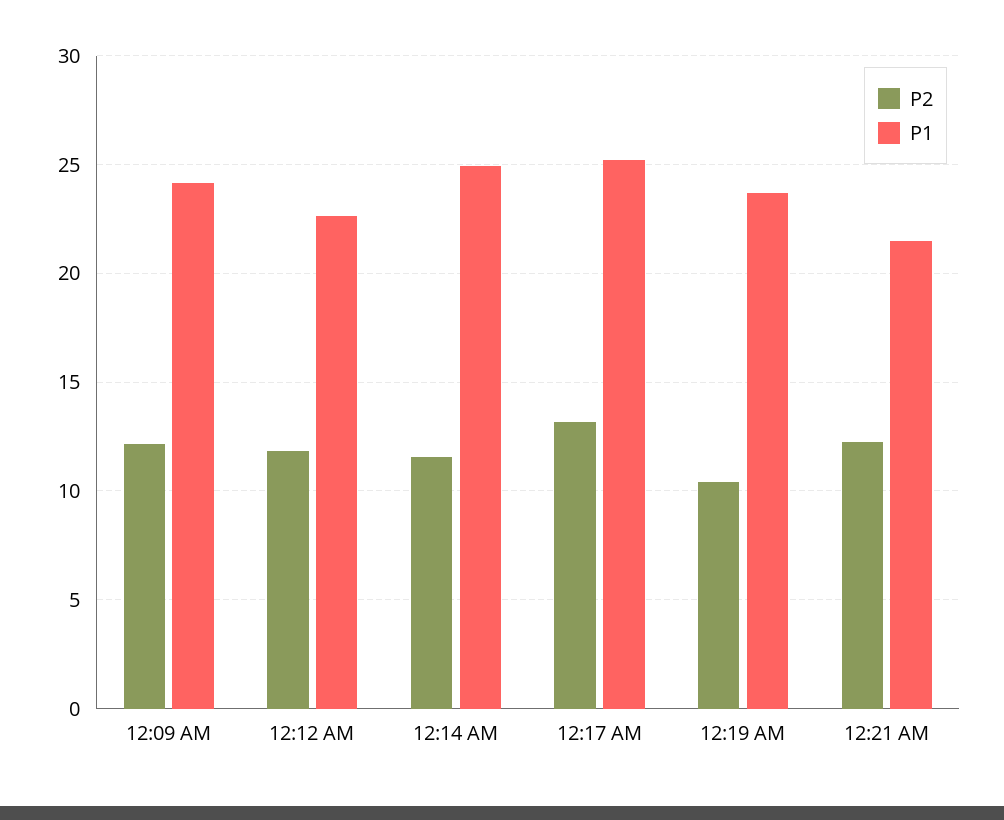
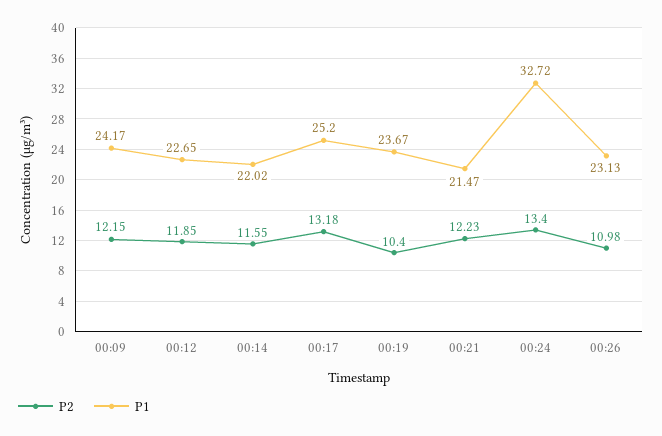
P1, 12:14 AM: 25 -> 22.02
P2, 00:24: none -> 13.4
P1, 00:24: none -> 32.72
P2, 00:26: none -> 10.98
P1, 00:26: none -> 23.13

